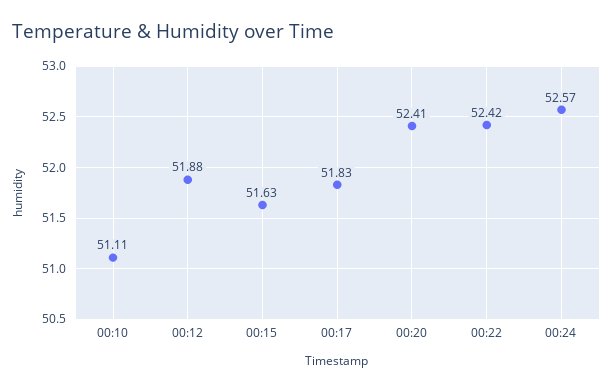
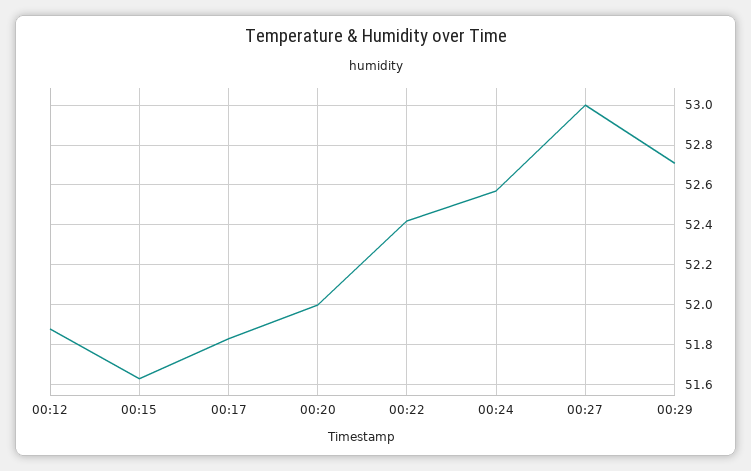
00:10: 51.11 -> none
00:20: 52.41 -> 52
00:27: none -> 53
00:29: none -> 52.7

